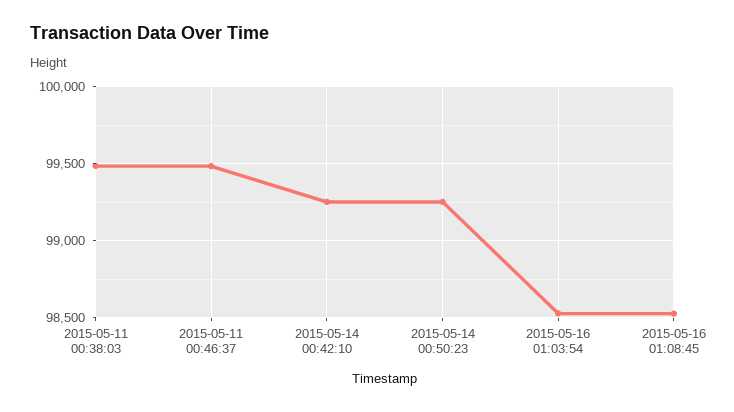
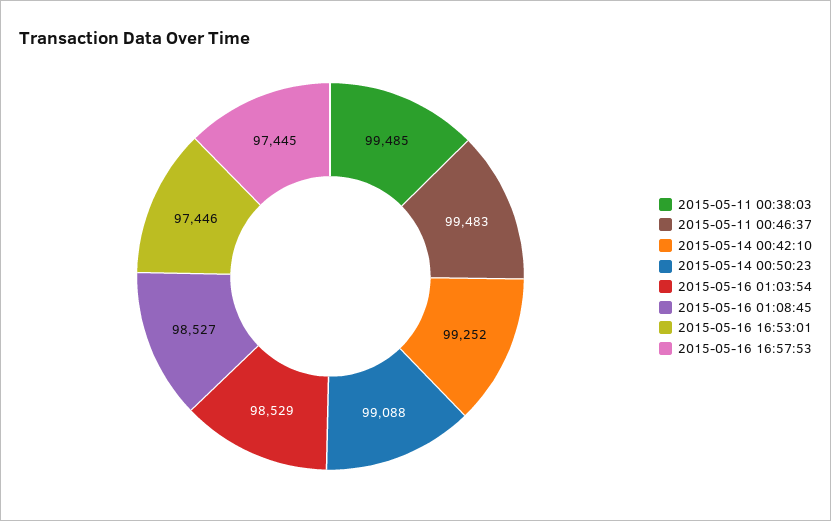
2015-05-14 00:50:23: 99250 -> 99088
2015-05-16 16:53:01: none -> 97446
2015-05-16 16:57:53: none -> 97445

